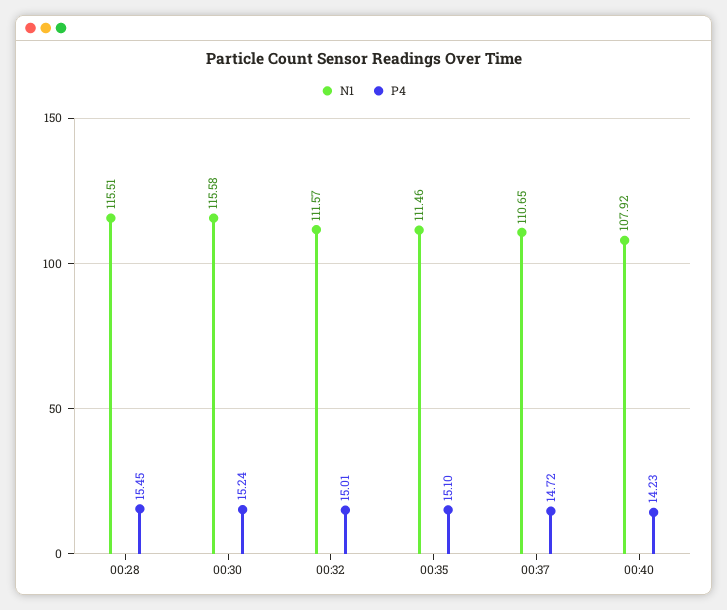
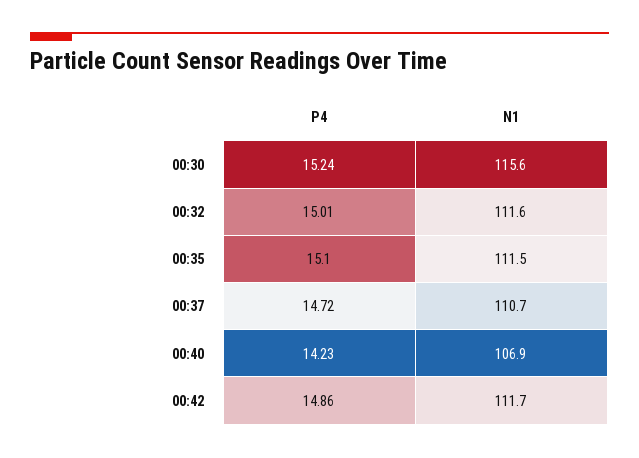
N1, 00:28: 115.51 -> none
P4, 00:28: 15.45 -> none
N1, 00:40: 107.92 -> 106.9
P4, 00:42: none -> 14.86
N1, 00:42: none -> 111.7

